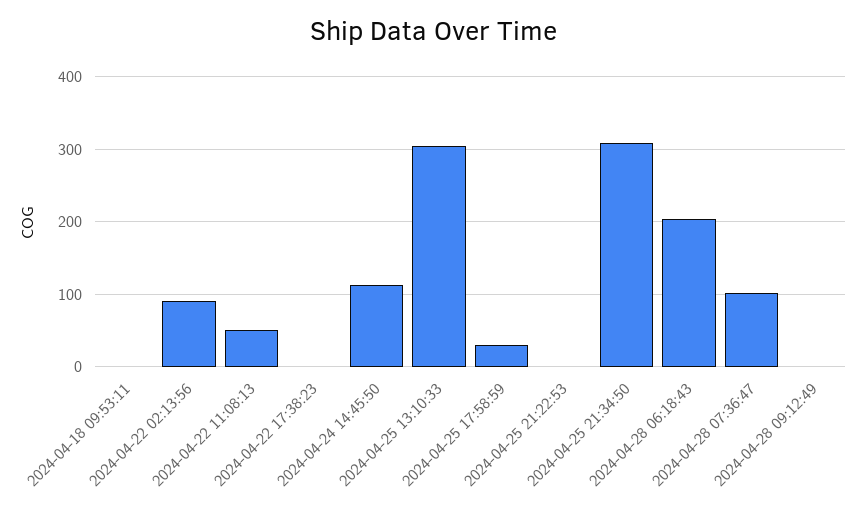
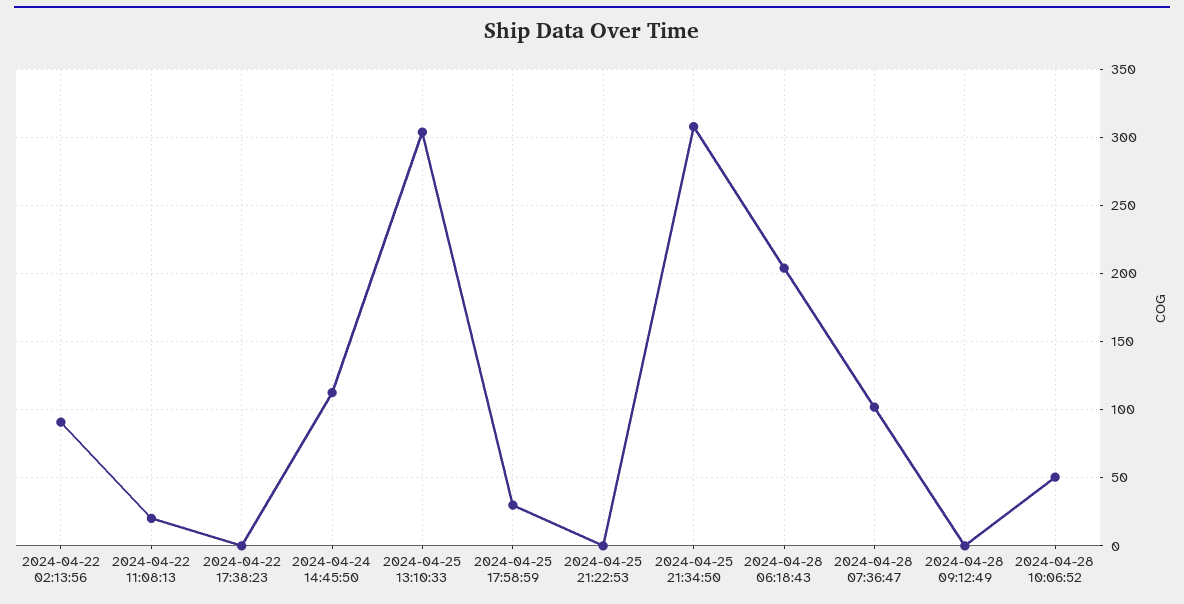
2024-04-18 09:53:11: 0 -> none
2024-04-22 11:08:13: 50 -> 20
2024-04-28 10:06:52: none -> 50

